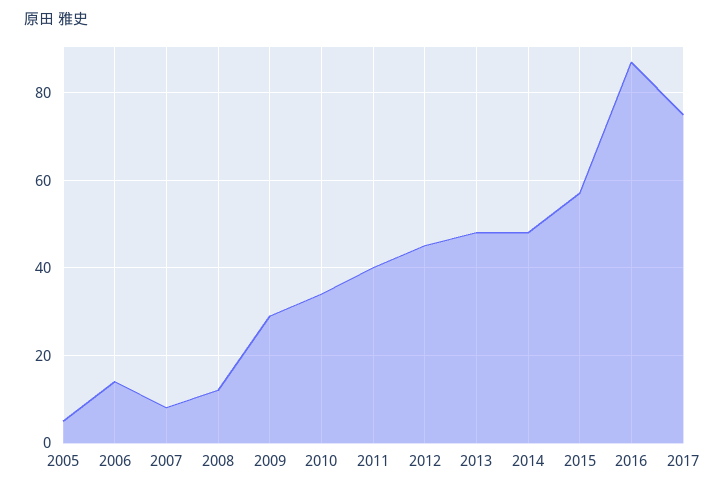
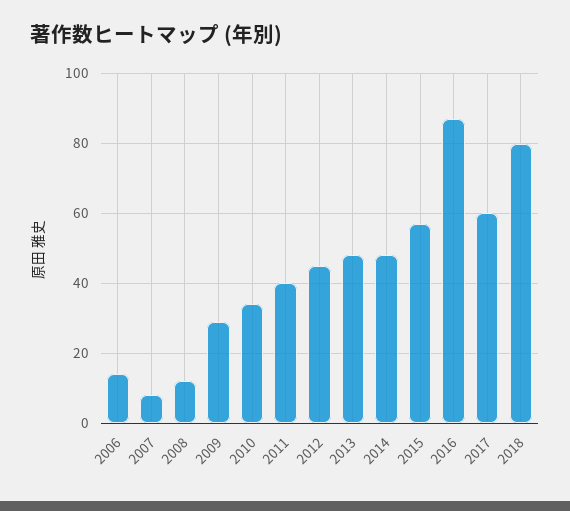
2005: 5 -> none
2017: 75 -> 60
2018: none -> 80

